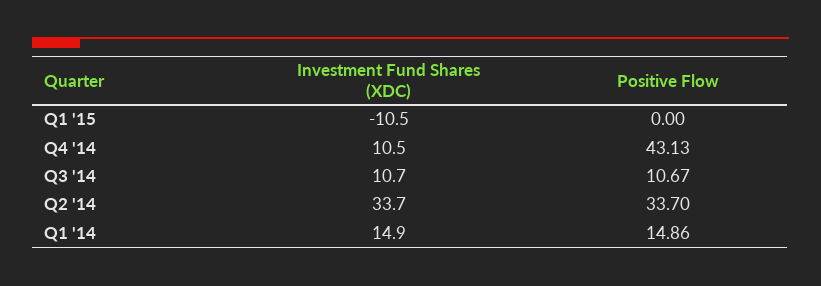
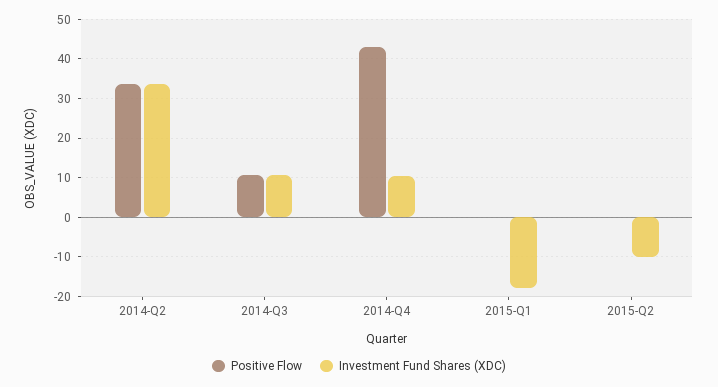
Investment Fund Shares (XDC), Q1 '15: -10.5 -> -18
Investment Fund Shares (XDC), Q1 '14: 14.9 -> none
Positive Flow, Q1 '14: 14.86 -> none
Positive Flow, 2015-Q2: none -> 0
Investment Fund Shares (XDC), 2015-Q2: none -> -10

